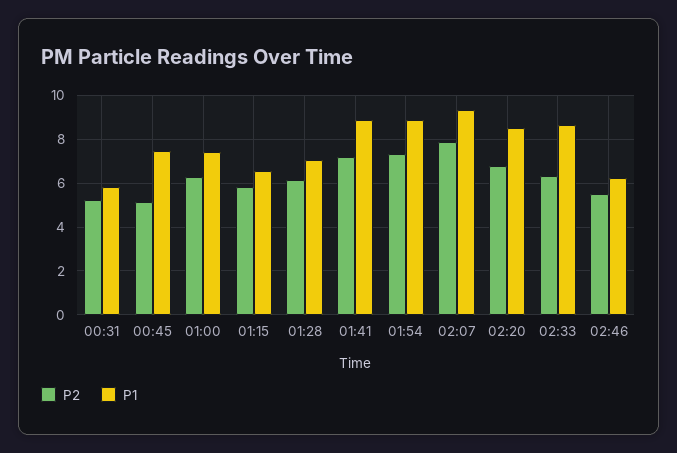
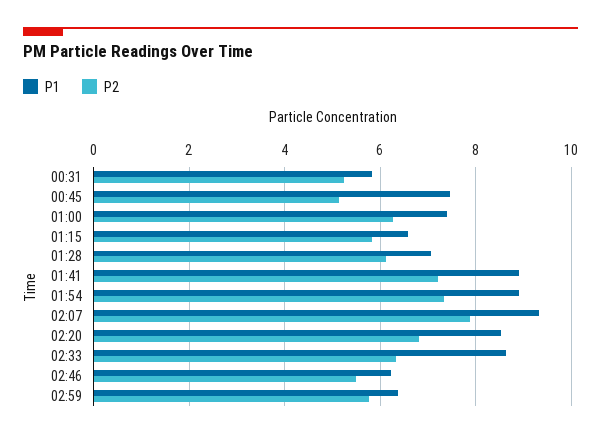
P1, 02:59: none -> 6.4
P2, 02:59: none -> 5.8

